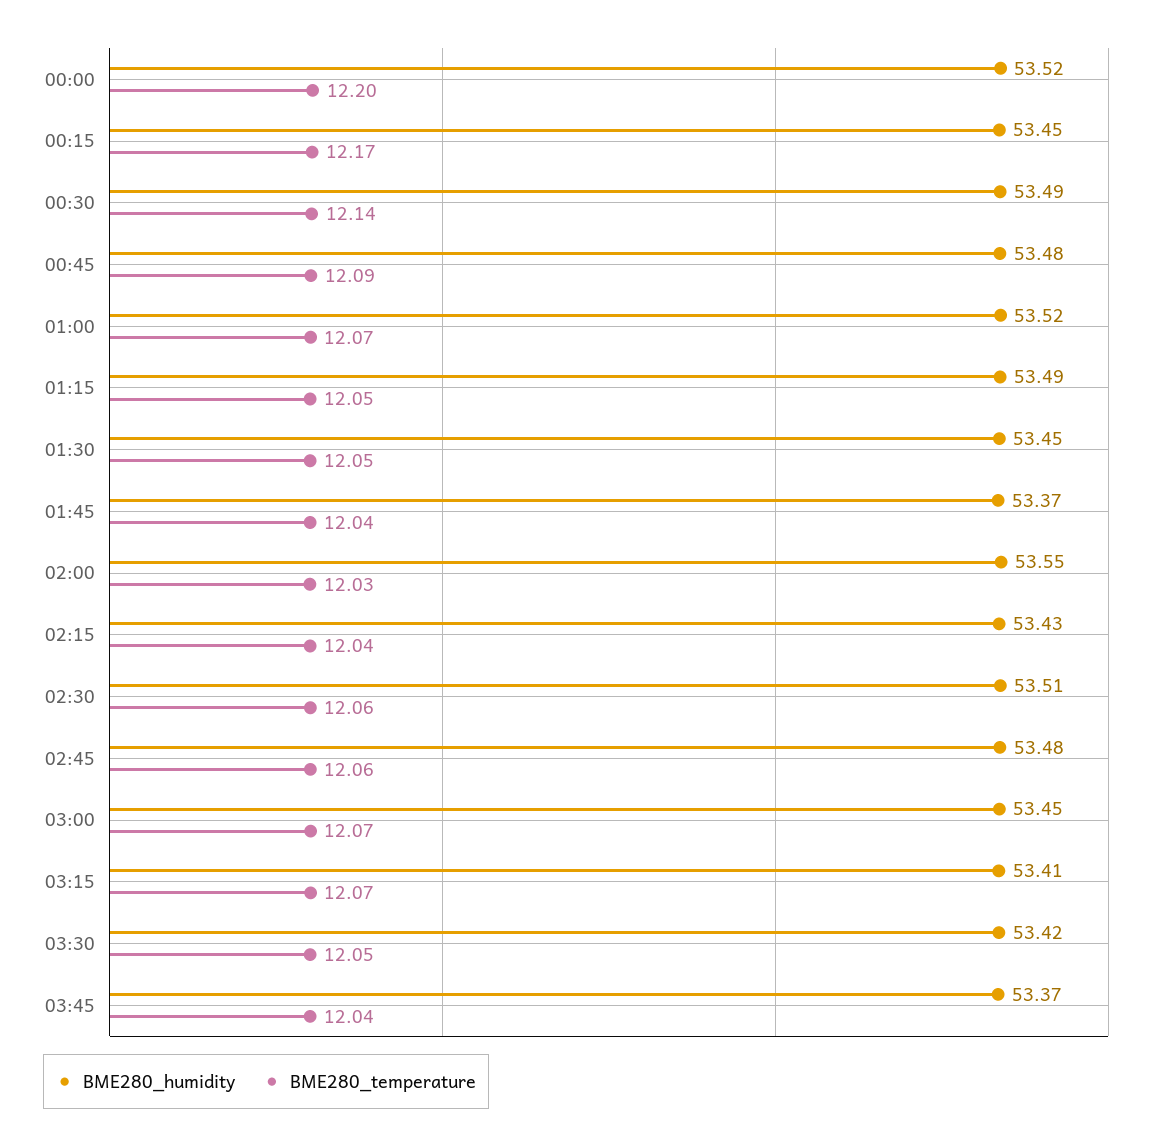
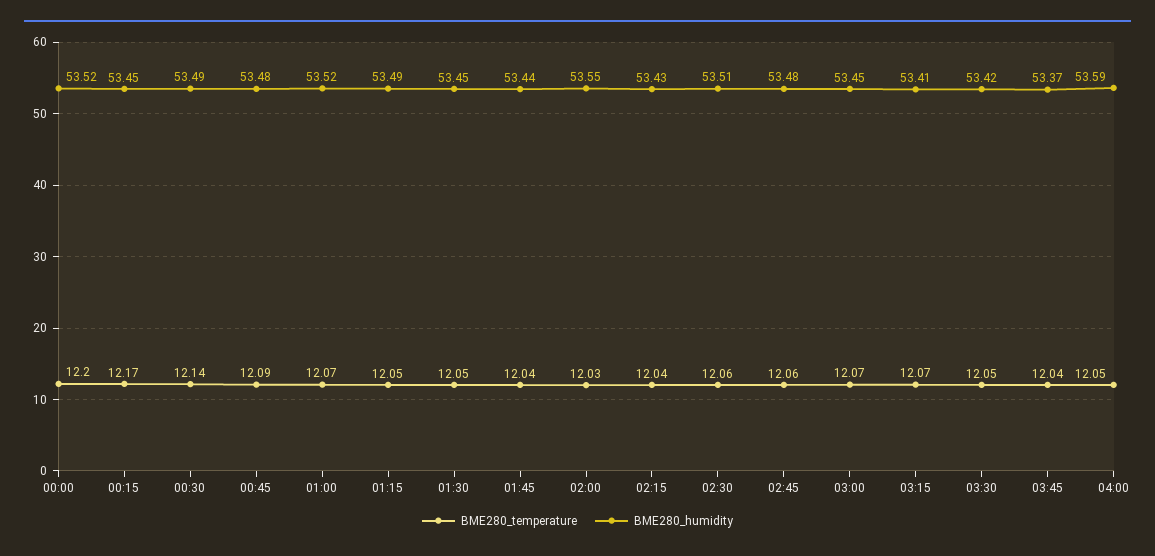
BME280_humidity, 01:45: 53.37 -> 53.44
BME280_temperature, 04:00: none -> 12.05
BME280_humidity, 04:00: none -> 53.59

